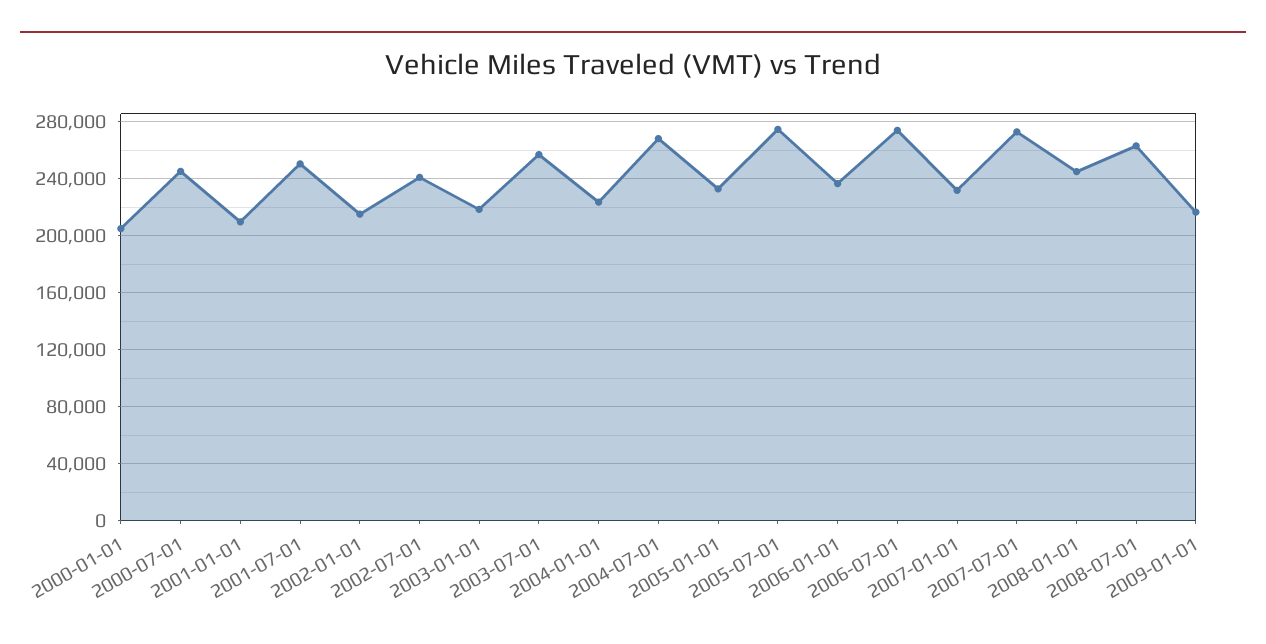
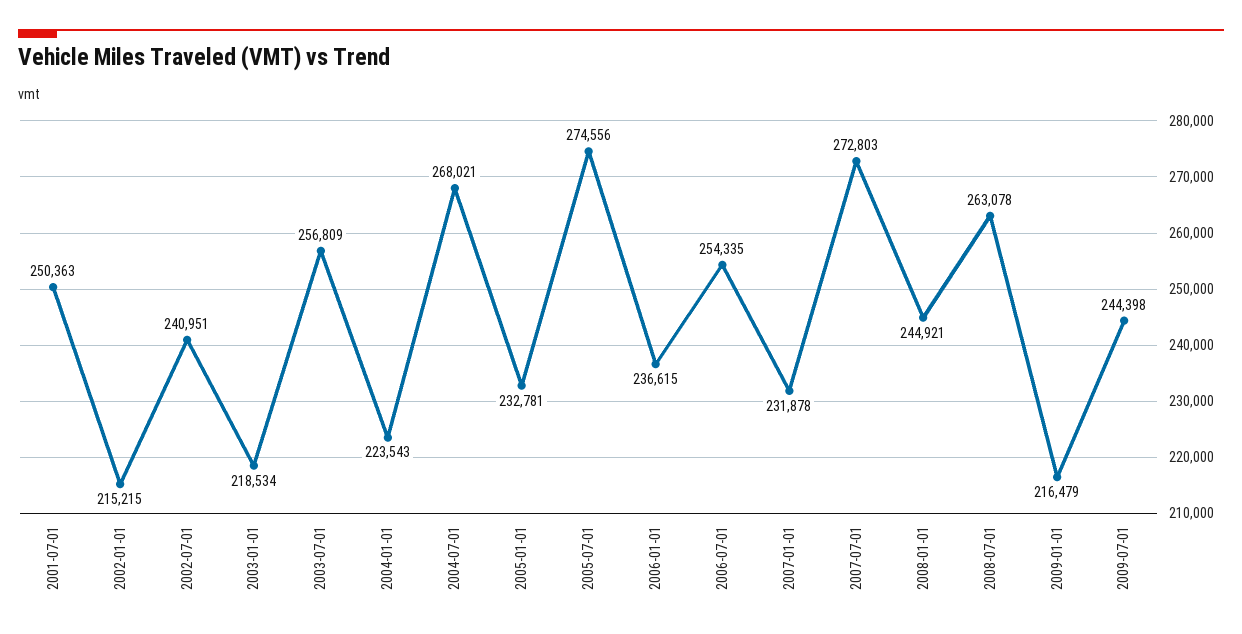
2000-01-01: 205000 -> none
2000-07-01: 245000 -> none
2001-01-01: 210000 -> none
2006-07-01: 275000 -> 254335
2009-07-01: none -> 244398

